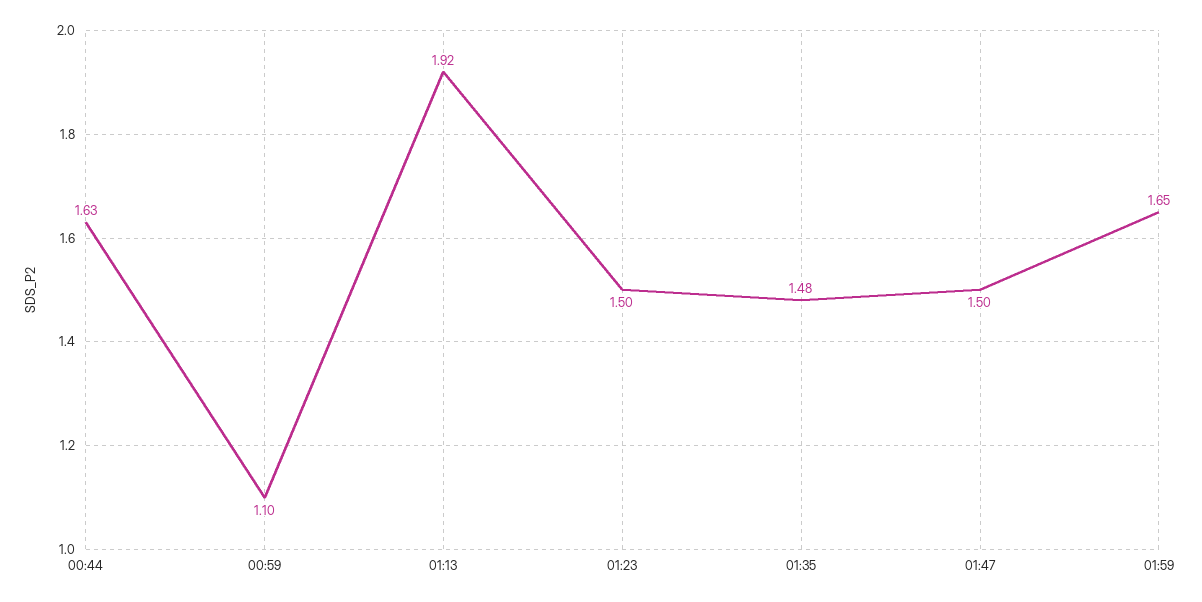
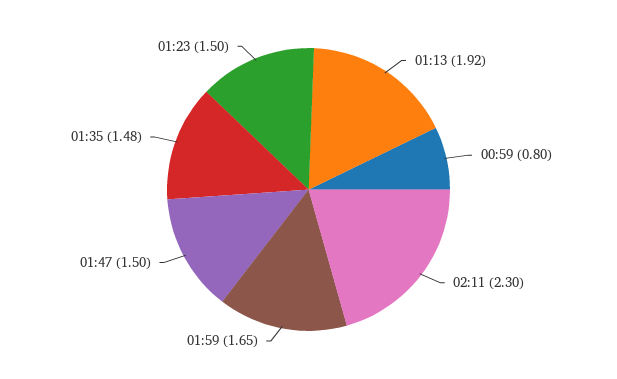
00:44: 1.63 -> none
00:59: 1.1 -> 0.8
02:11: none -> 2.3

